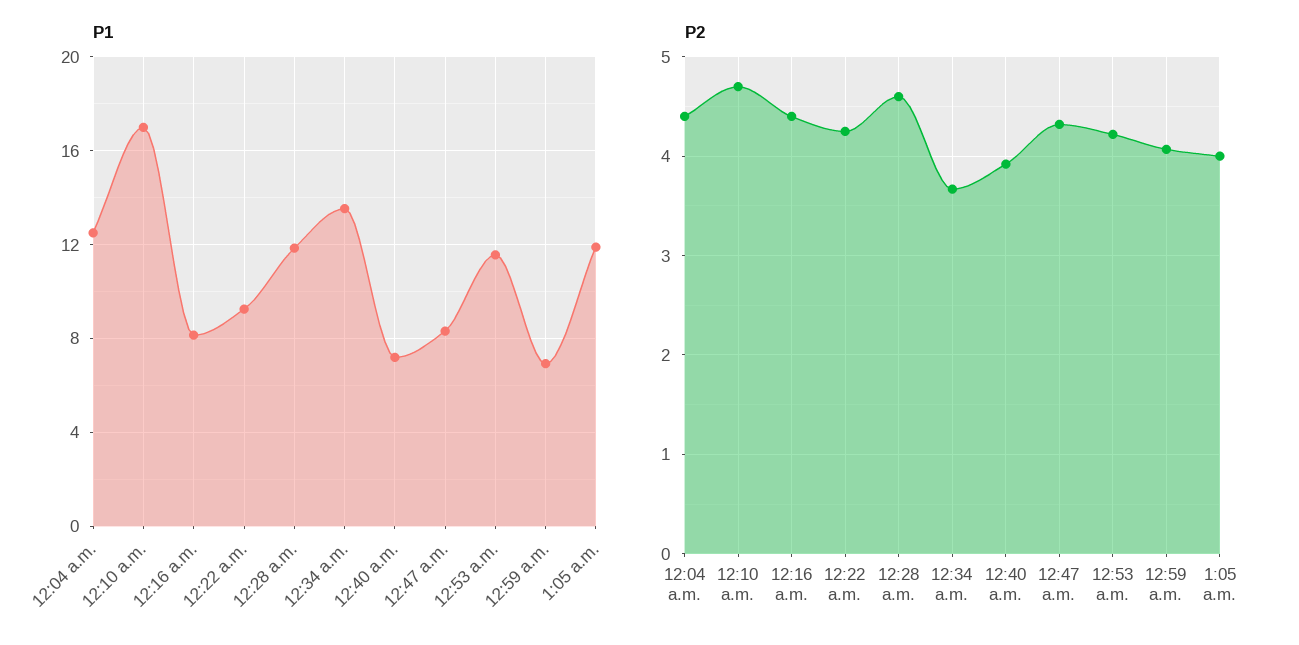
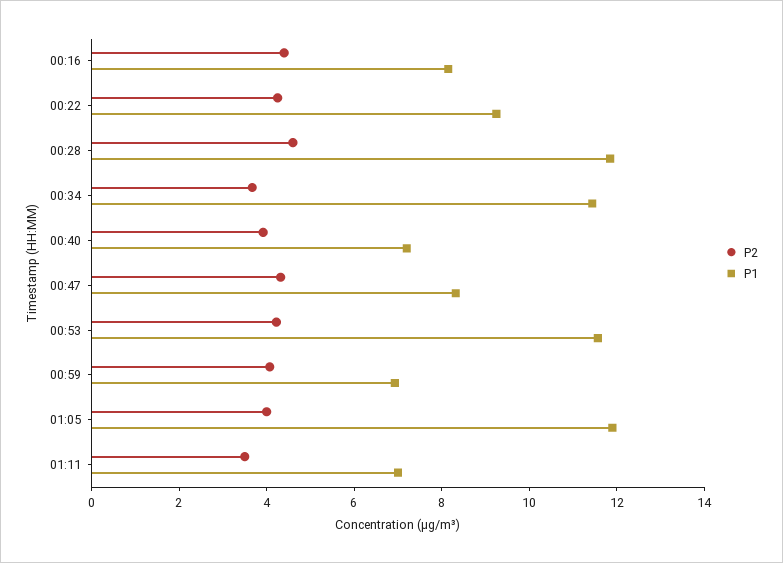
P1, 12:04 a.m.: 12.5 -> none
P1, 12:10 a.m.: 17 -> none
P1, 12:34 a.m.: 13.5 -> 11.5
P2, 12:04 a.m.: 4.4 -> none
P2, 12:10 a.m.: 4.7 -> none
P2, 01:11: none -> 3.5
P1, 01:11: none -> 7

